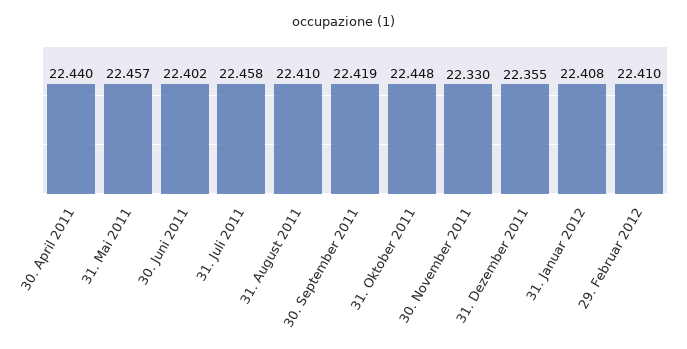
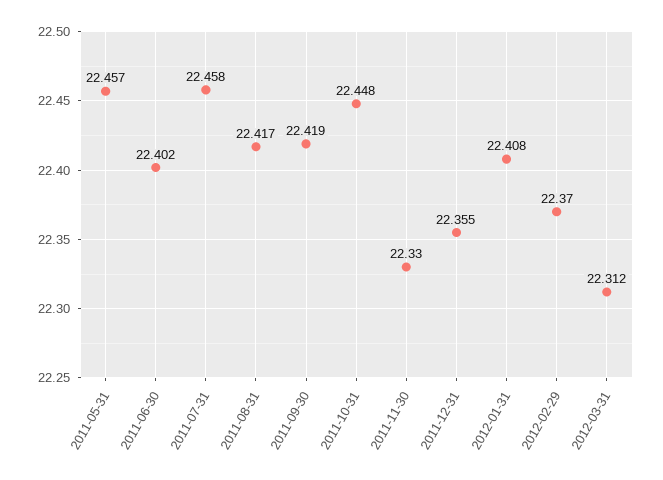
30. April 2011: 22.44 -> none
31. August 2011: 22.41 -> 22.417
29. Februar 2012: 22.41 -> 22.37
2012-03-31: none -> 22.312

